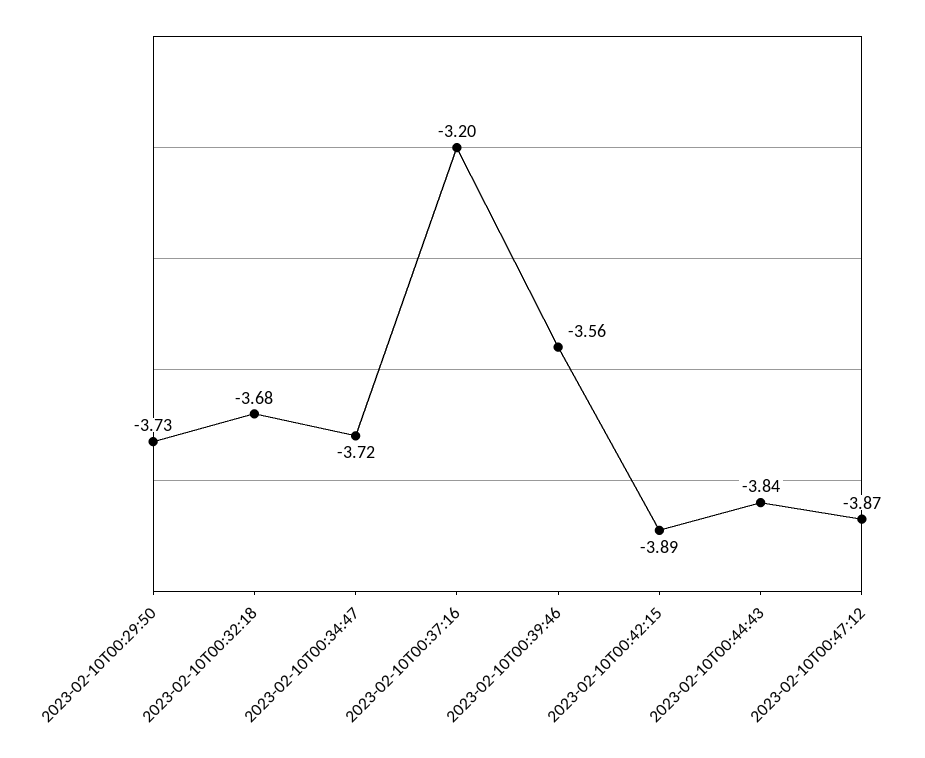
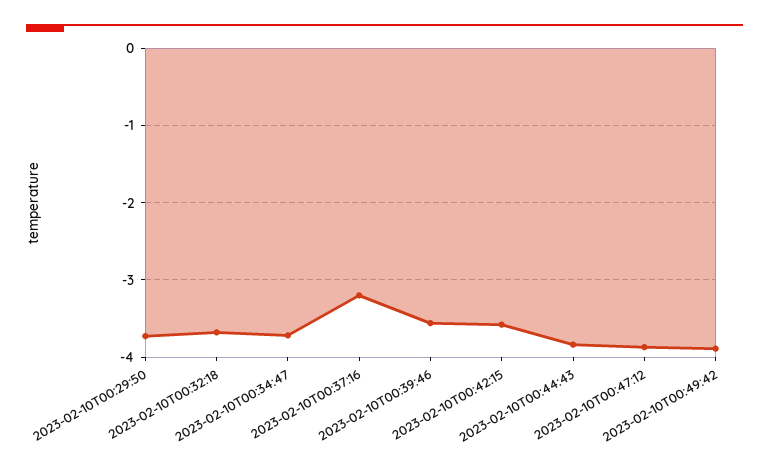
2023-02-10T00:42:15: -3.89 -> -3.6
2023-02-10T00:49:42: none -> -3.9

